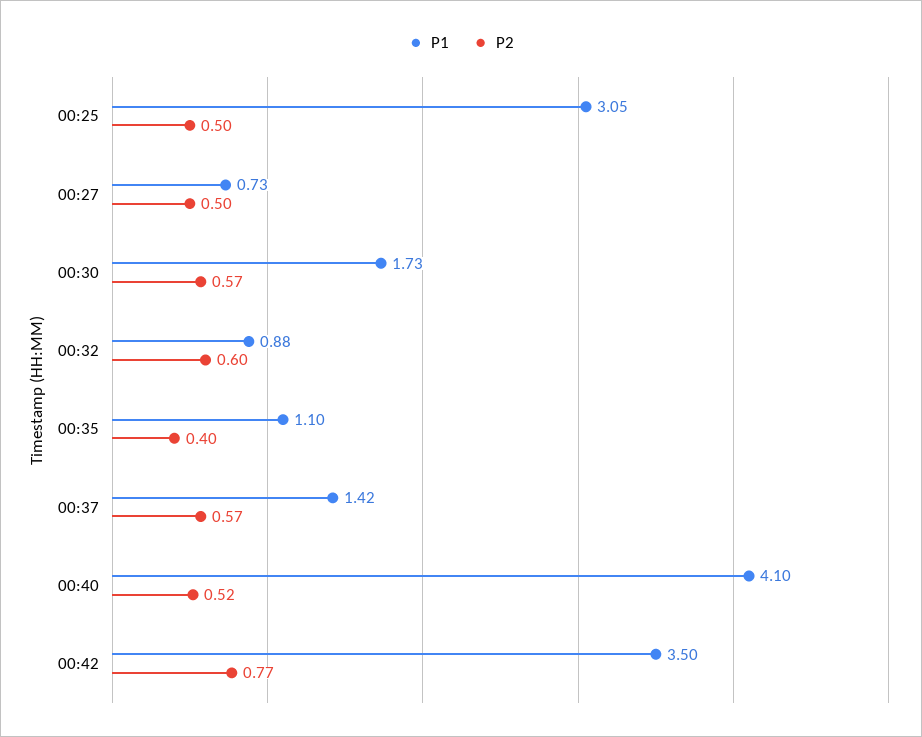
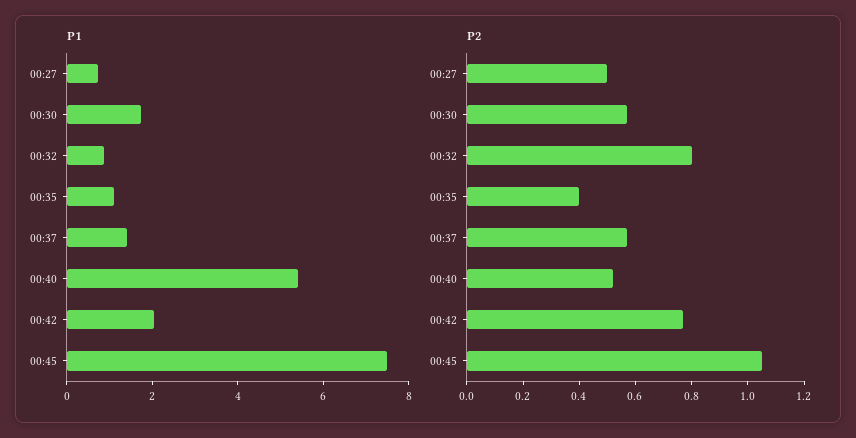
P1, 00:25: 3.05 -> none
P2, 00:25: 0.5 -> none
P2, 00:32: 0.6 -> 0.8
P1, 00:40: 4.1 -> 5.5
P1, 00:42: 3.5 -> 2
P1, 00:45: none -> 7.5
P2, 00:45: none -> 1.05

